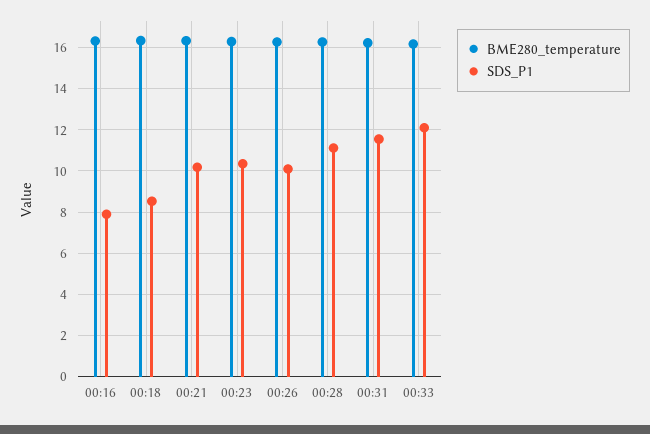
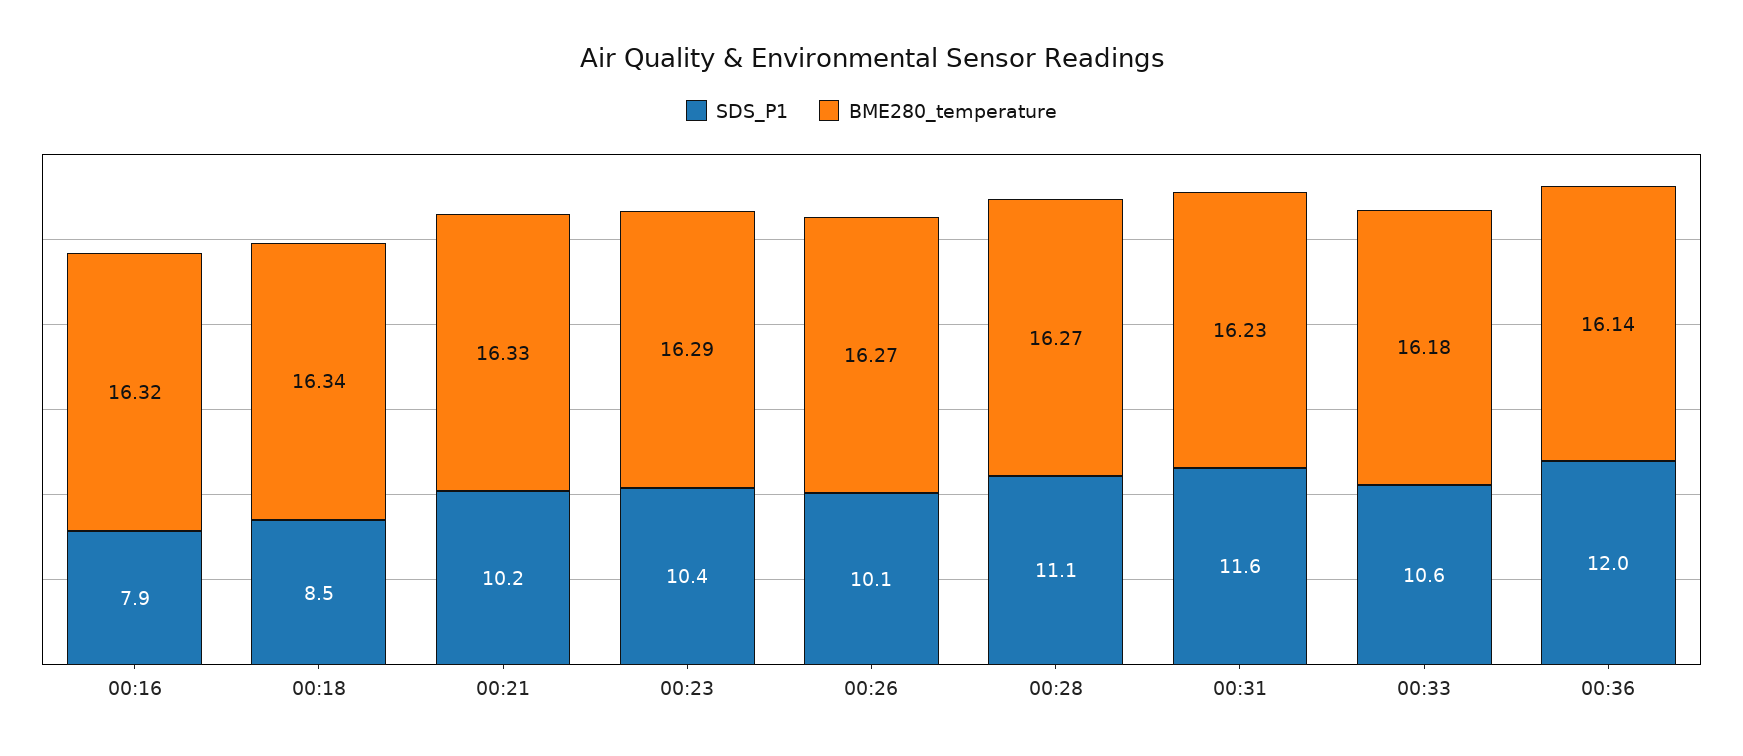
SDS_P1, 00:33: 12 -> 10.6
SDS_P1, 00:36: none -> 12
BME280_temperature, 00:36: none -> 16.14

